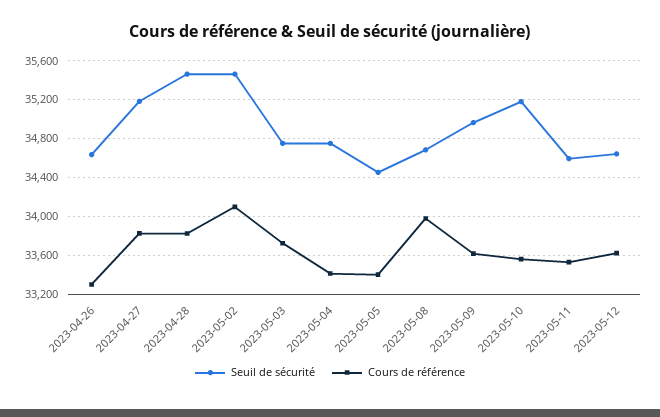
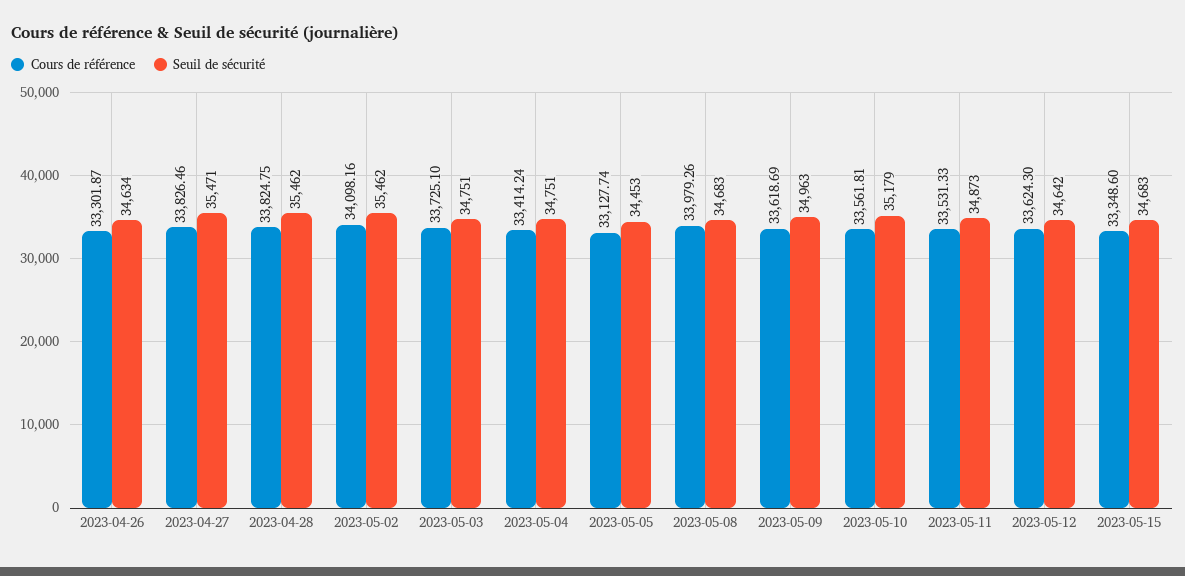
Seuil de sécurité, 2023-04-27: 35200 -> 35471
Cours de référence, 2023-05-05: 33400 -> 33127.74
Seuil de sécurité, 2023-05-11: 34600 -> 34873
Cours de référence, 2023-05-15: none -> 33348.6
Seuil de sécurité, 2023-05-15: none -> 34683

